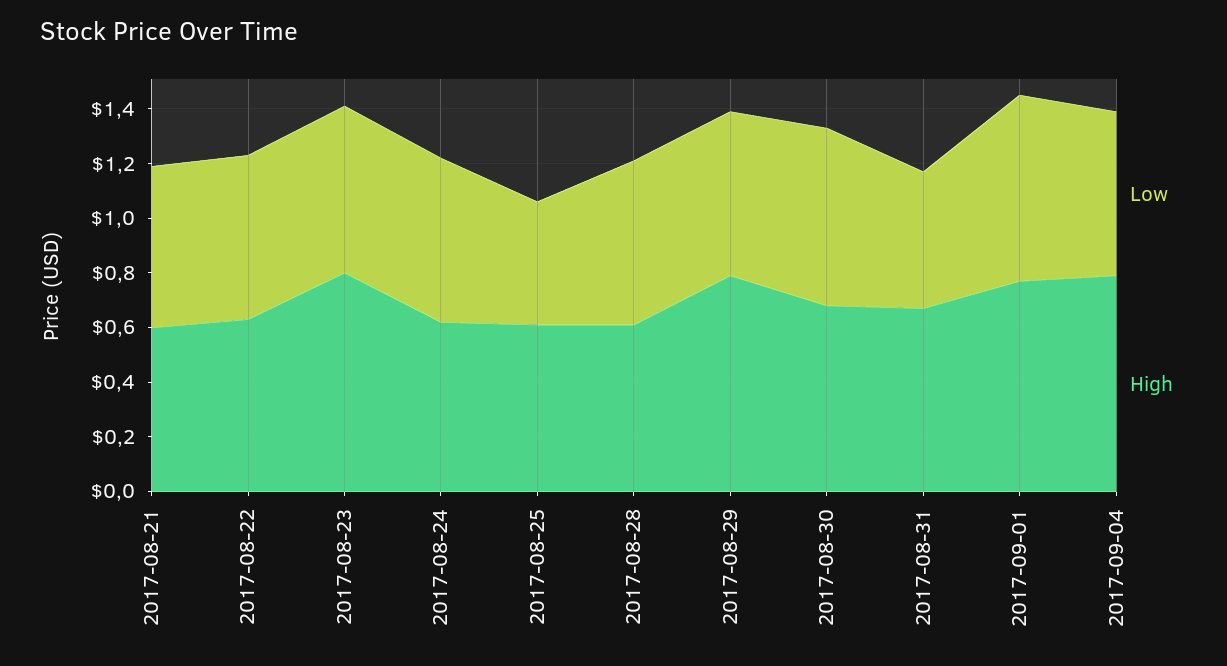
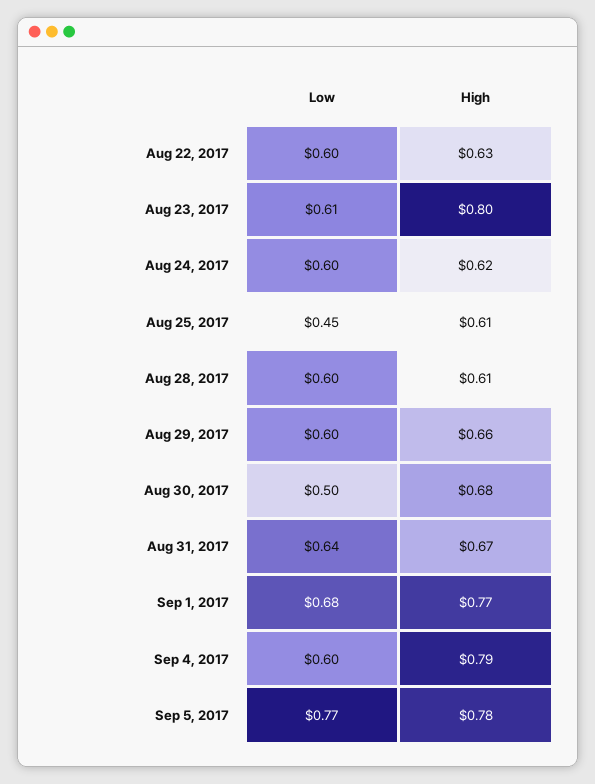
Low, 2017-08-21: 0.6 -> none
High, 2017-08-21: 0.6 -> none
High, 2017-08-29: 0.8 -> 0.66
Low, 2017-08-30: 0.65 -> 0.5
Low, 2017-08-31: 0.5 -> 0.64
Low, Sep 5, 2017: none -> 0.77
High, Sep 5, 2017: none -> 0.78

